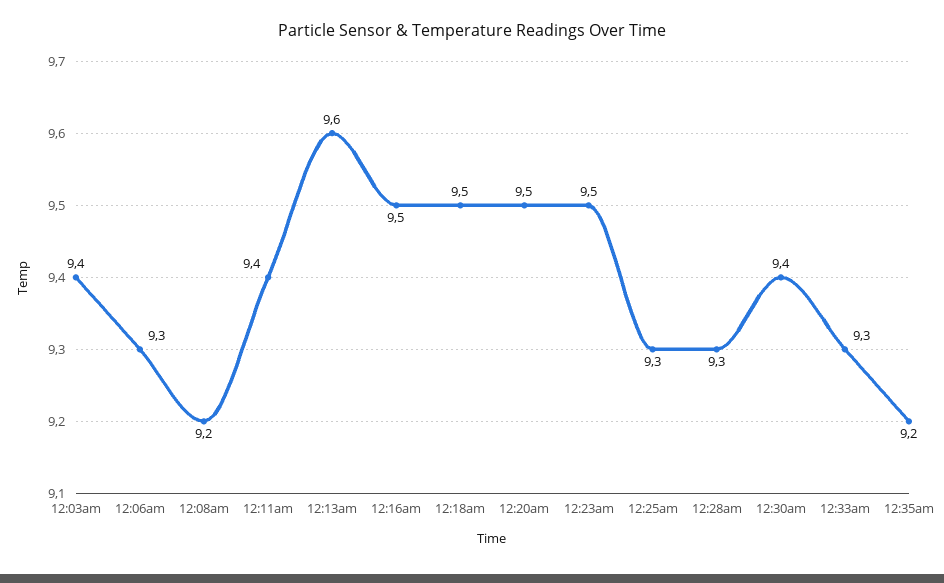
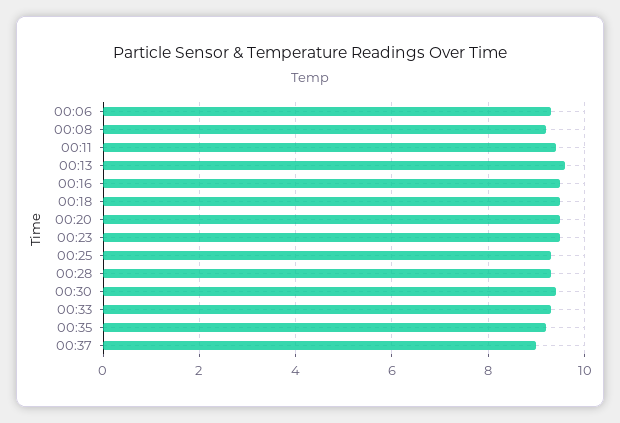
12:03am: 9.4 -> none
00:37: none -> 9

